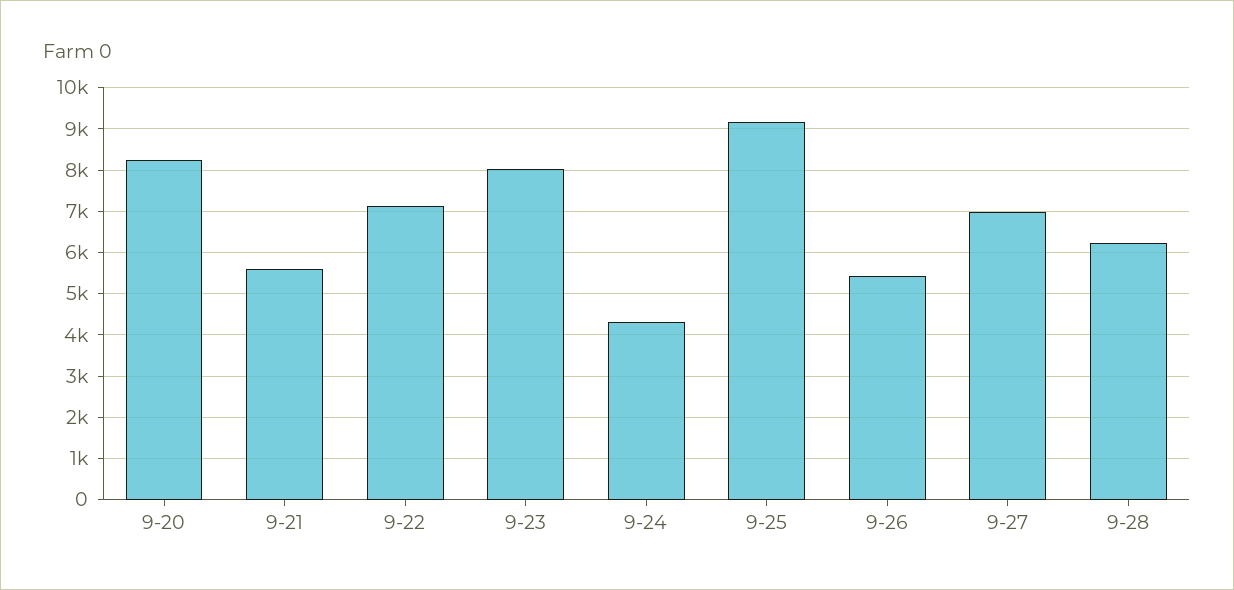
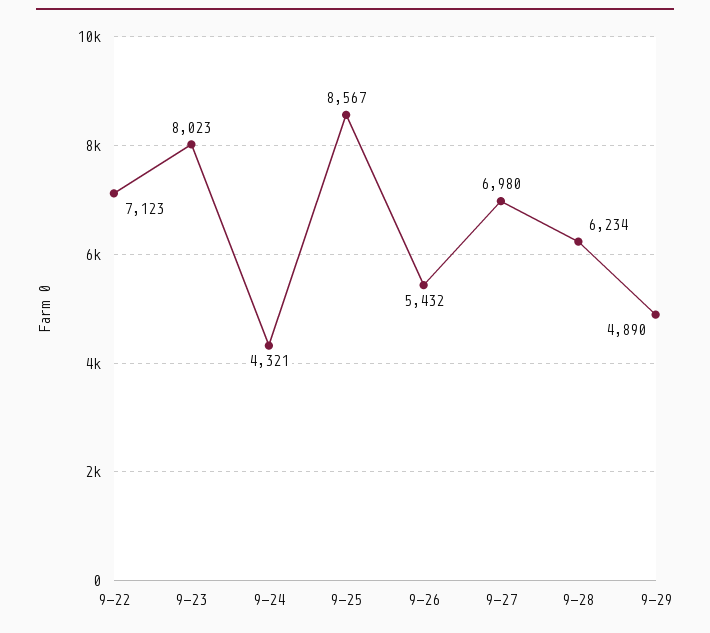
9-20: 8200 -> none
9-21: 5600 -> none
9-25: 9200 -> 8567
9-29: none -> 4890

